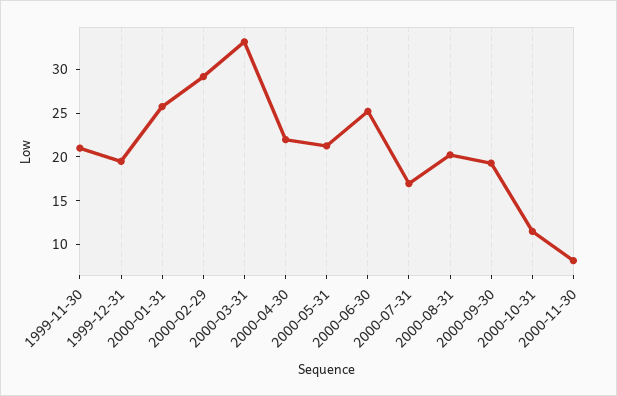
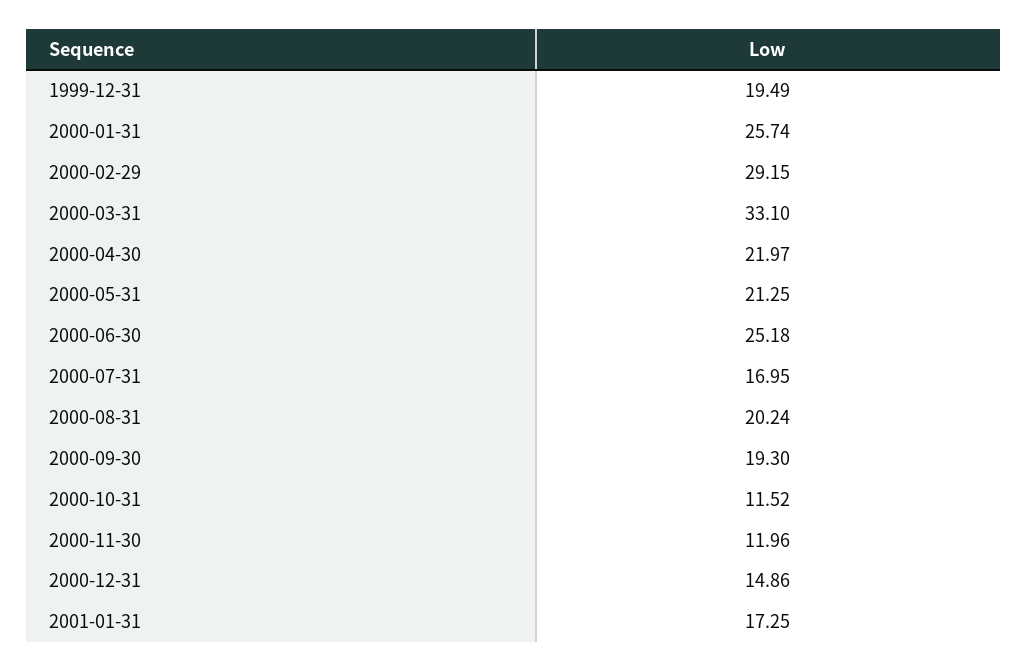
1999-11-30: 21 -> none
2000-11-30: 8 -> 11.96
2000-12-31: none -> 14.86
2001-01-31: none -> 17.25

